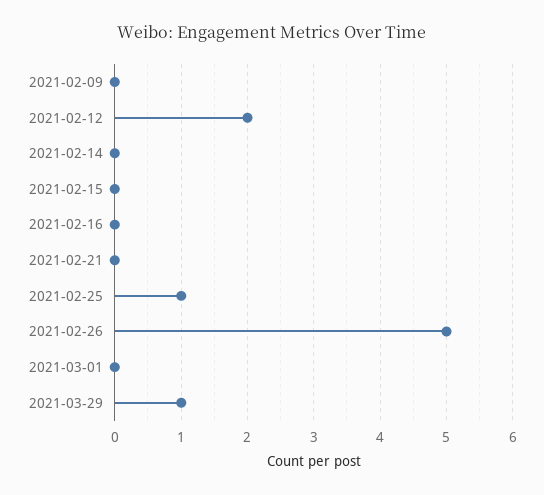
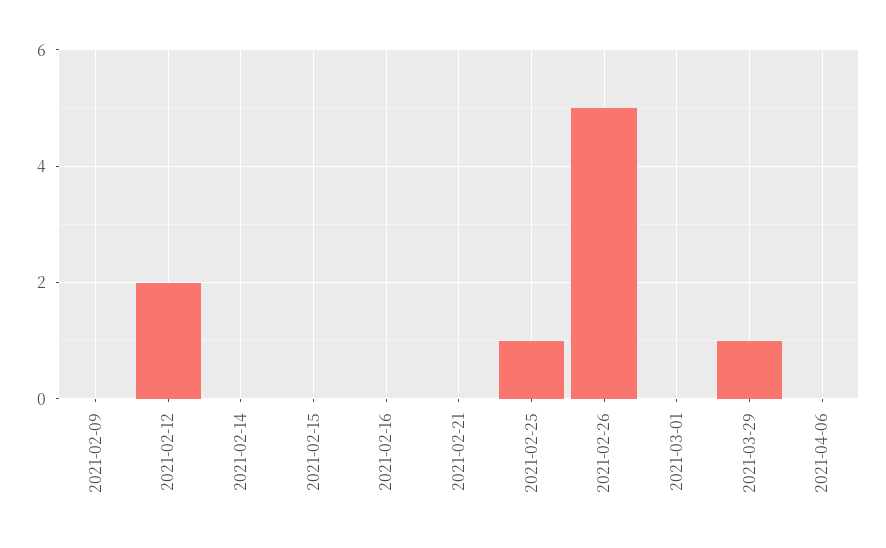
2021-04-06: none -> 0

